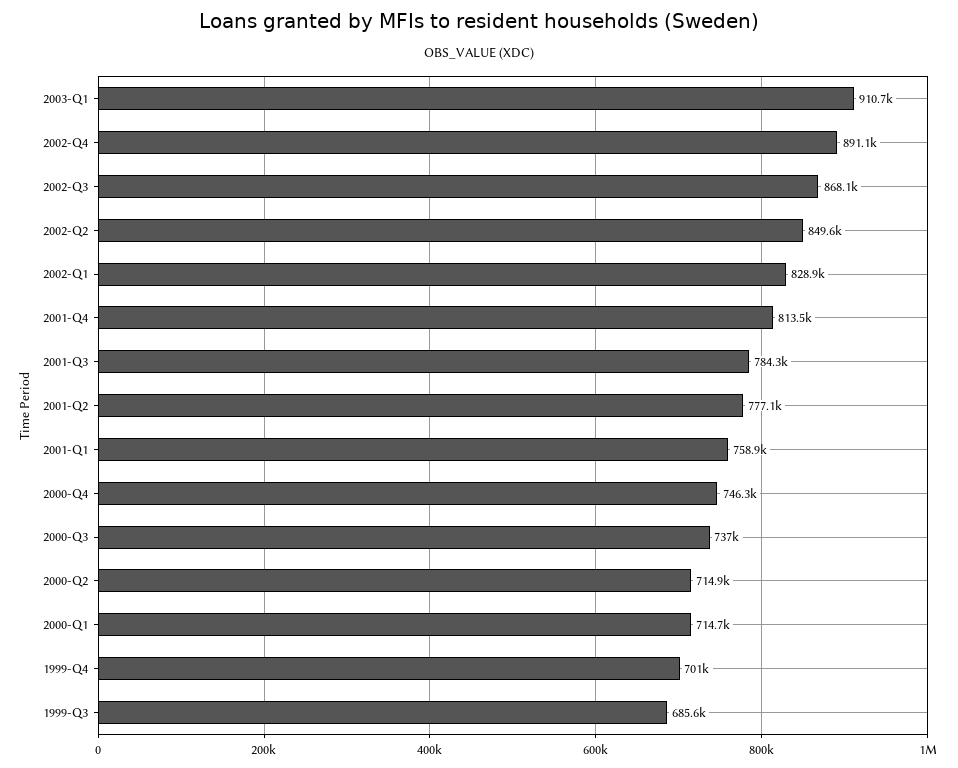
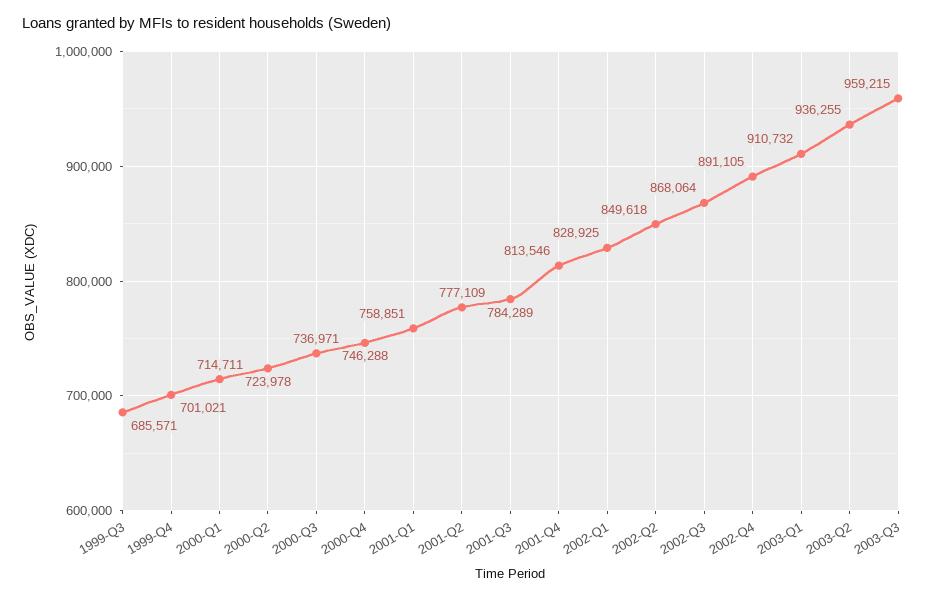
2000-Q2: 714900 -> 723978
2003-Q2: none -> 936255
2003-Q3: none -> 959215

